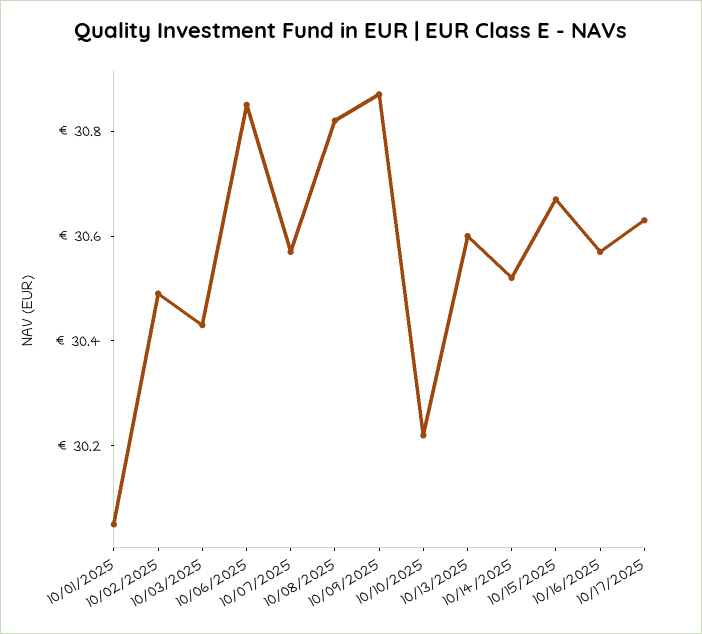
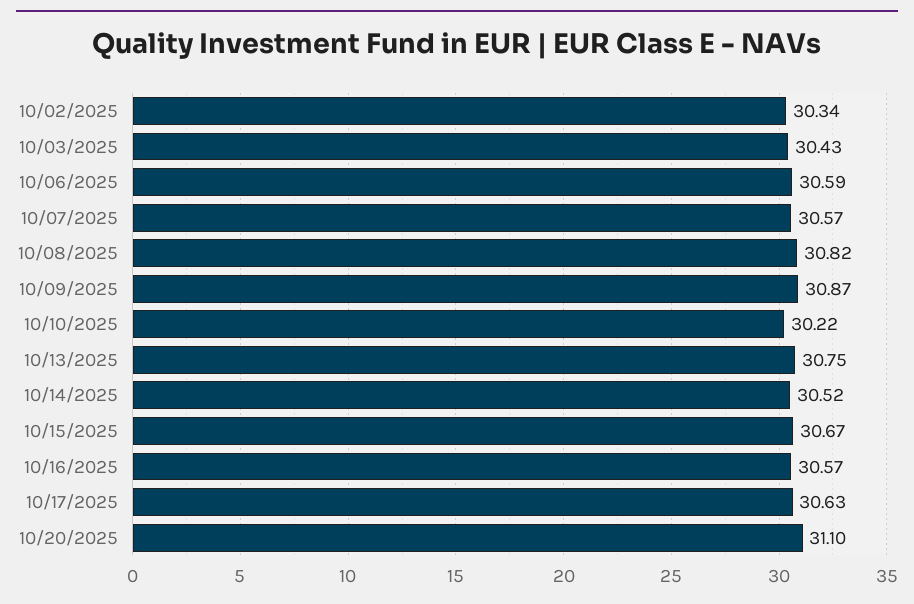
10/01/2025: 30.05 -> none
10/02/2025: 30.5 -> 30.34
10/06/2025: 30.85 -> 30.59
10/13/2025: 30.6 -> 30.75
10/20/2025: none -> 31.1

